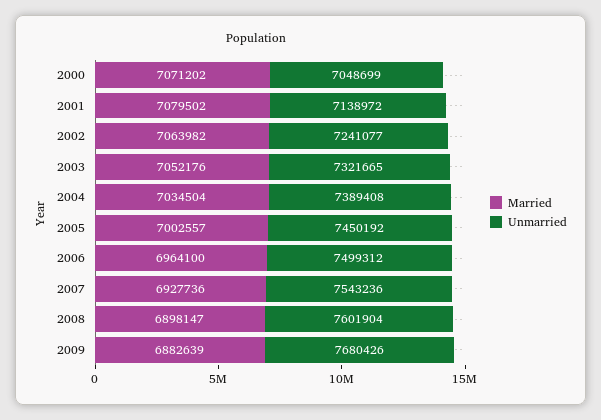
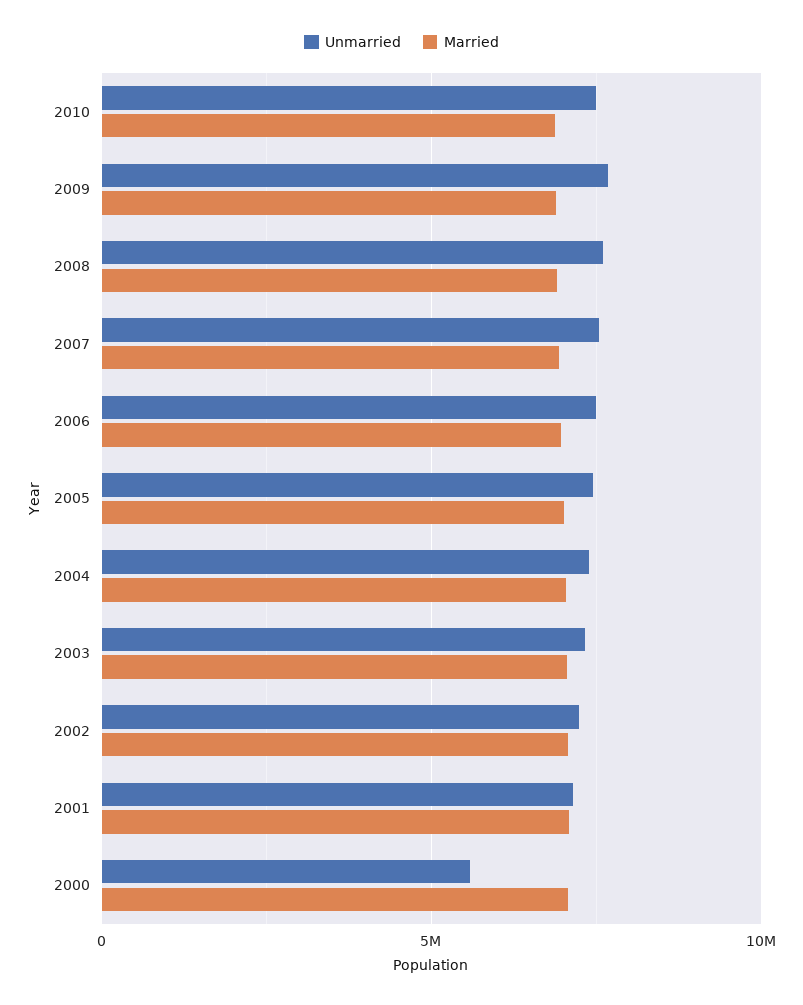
Unmarried, 2000: 7048699 -> 5500000
Unmarried, 2010: none -> 7500000
Married, 2010: none -> 7000000

